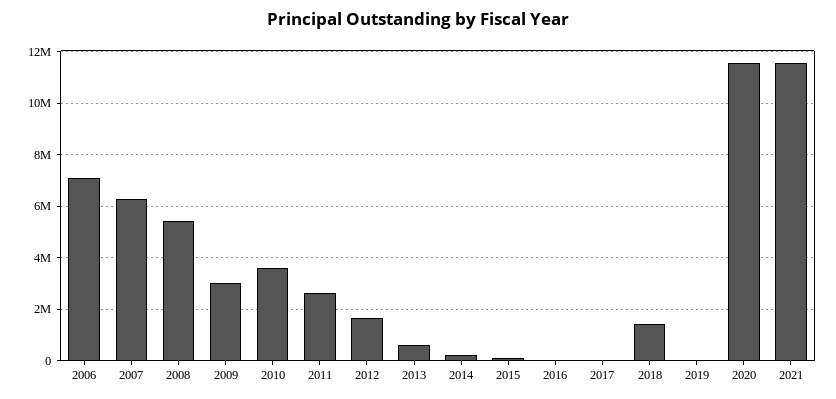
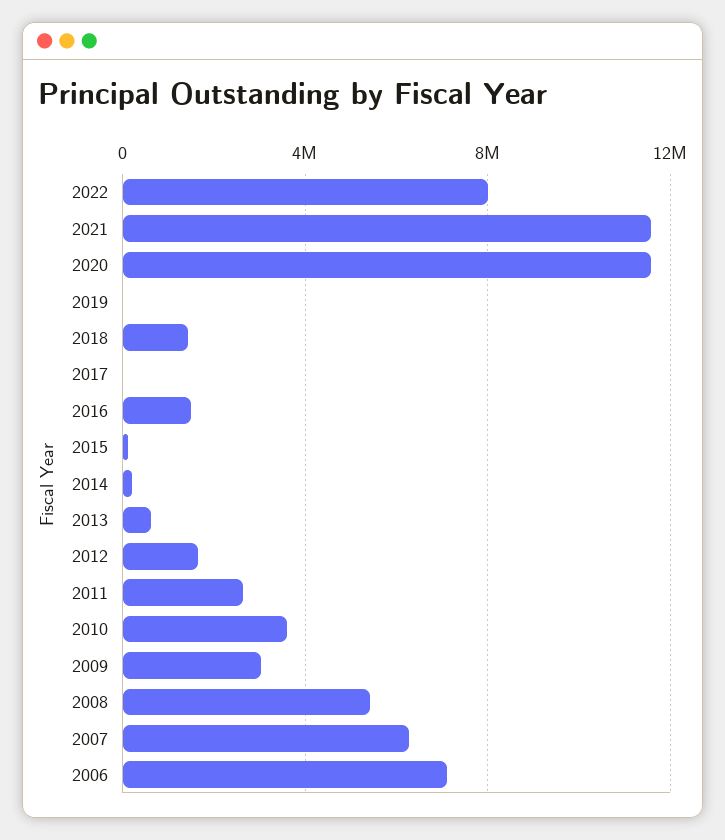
2016: 0 -> 1500000
2022: none -> 8000000

